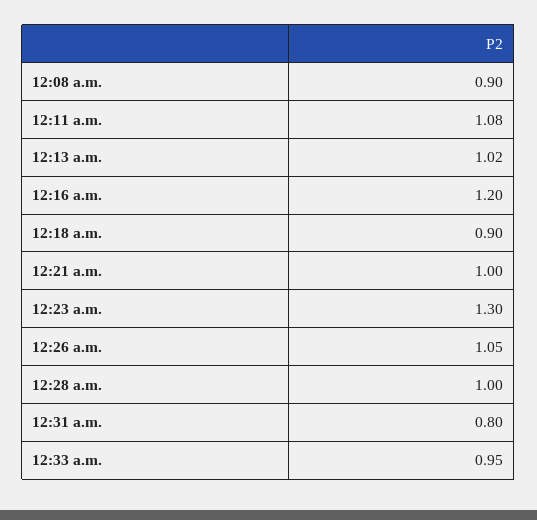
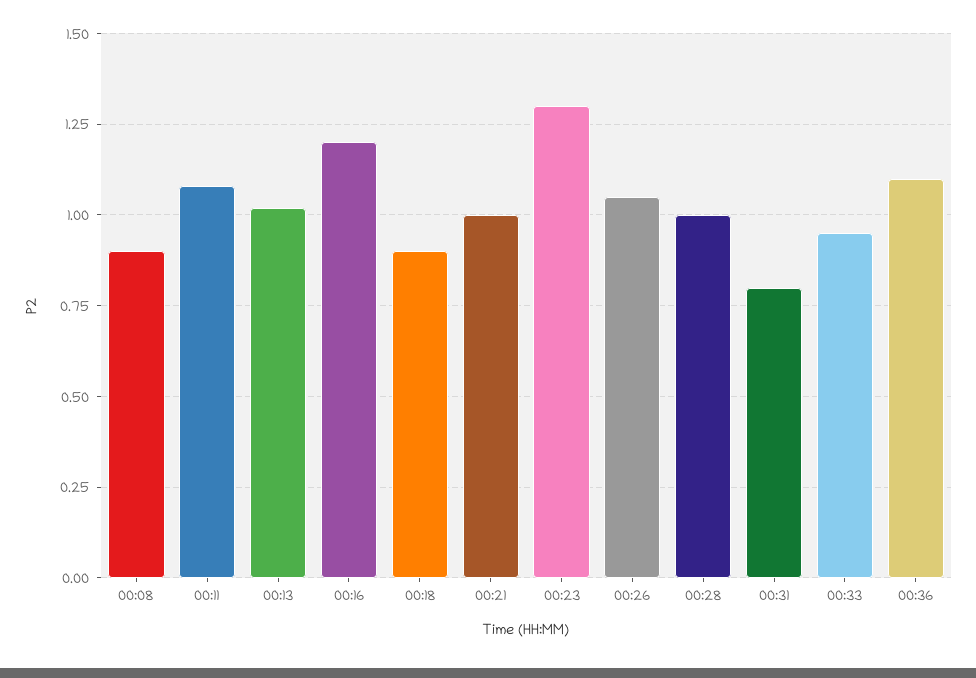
00:36: none -> 1.1

